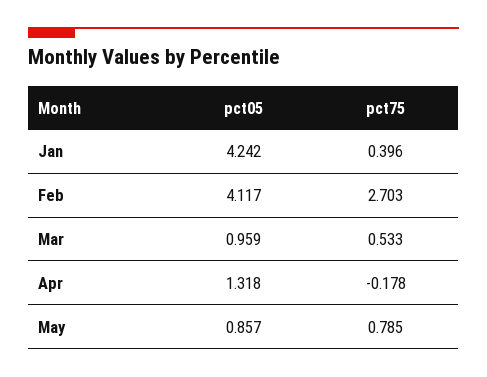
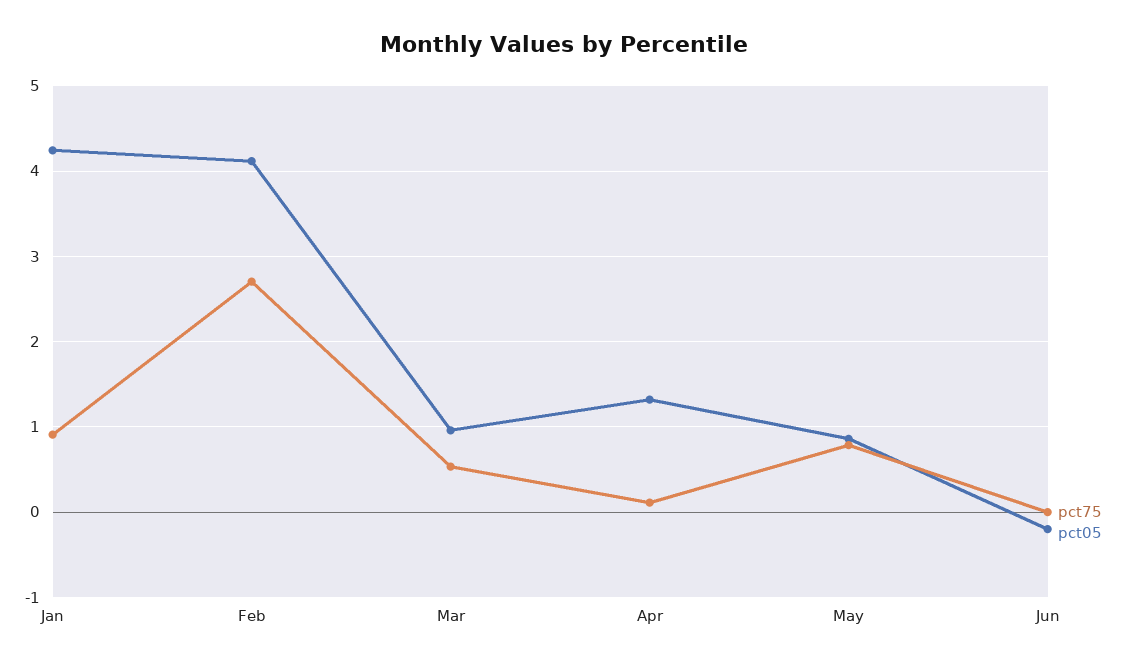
pct75, Jan: 0.396 -> 0.9
pct75, Apr: -0.178 -> 0.1
pct75, Jun: none -> 0
pct05, Jun: none -> -0.2

